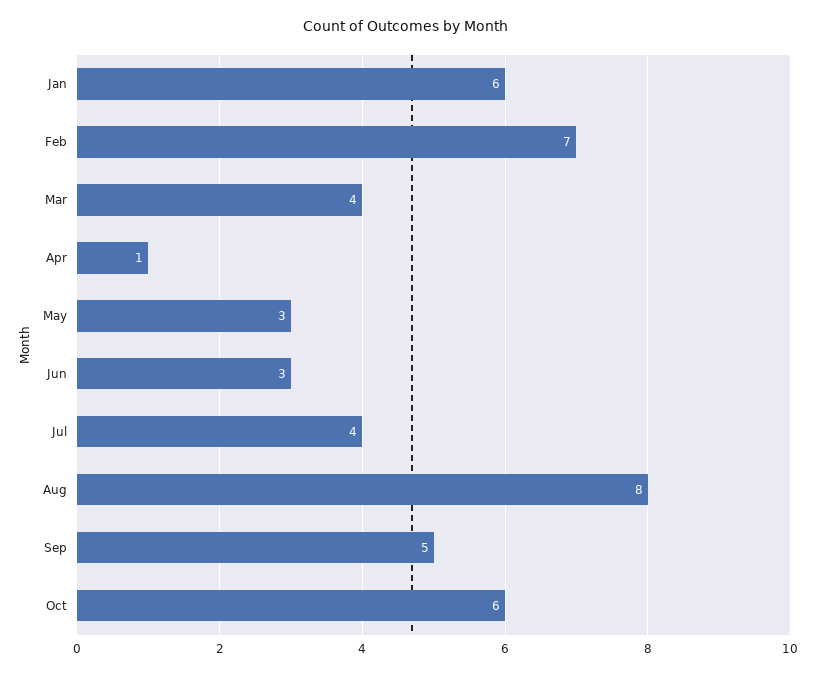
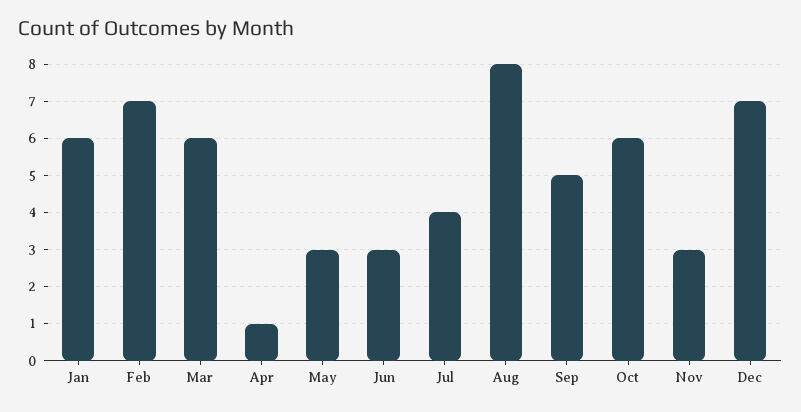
Mar: 4 -> 6
Nov: none -> 3
Dec: none -> 7

